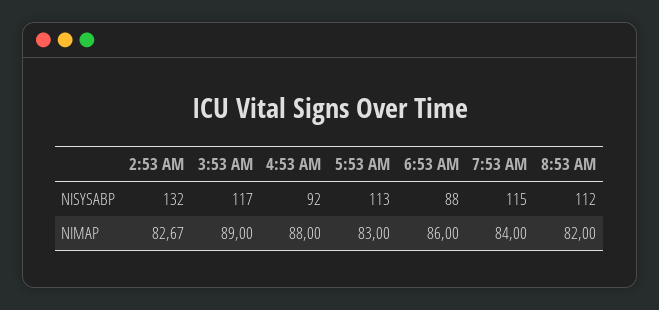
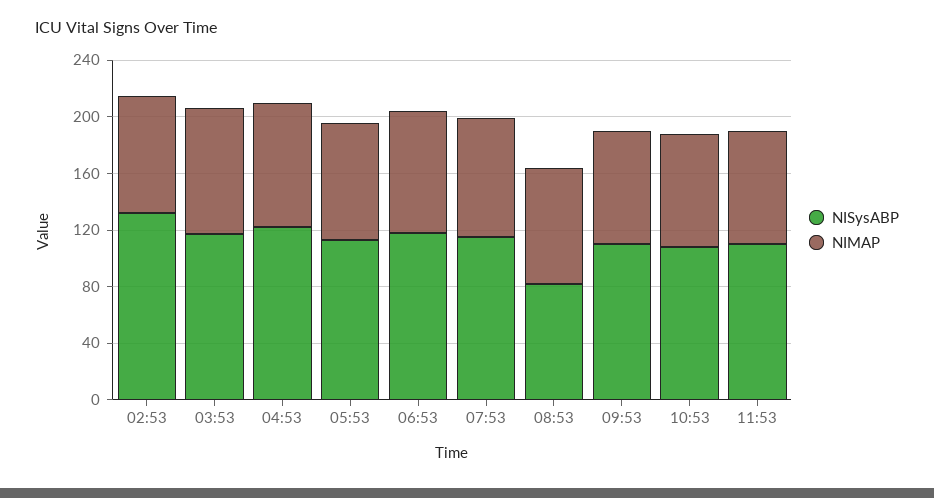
NISYSABP, 4:53 AM: 92 -> 120
NISYSABP, 6:53 AM: 88 -> 120
NISYSABP, 8:53 AM: 112 -> 80
NISYSABP, 09:53: none -> 110
NIMAP, 09:53: none -> 80
NISYSABP, 10:53: none -> 110
NIMAP, 10:53: none -> 80
NISYSABP, 11:53: none -> 110
NIMAP, 11:53: none -> 80

